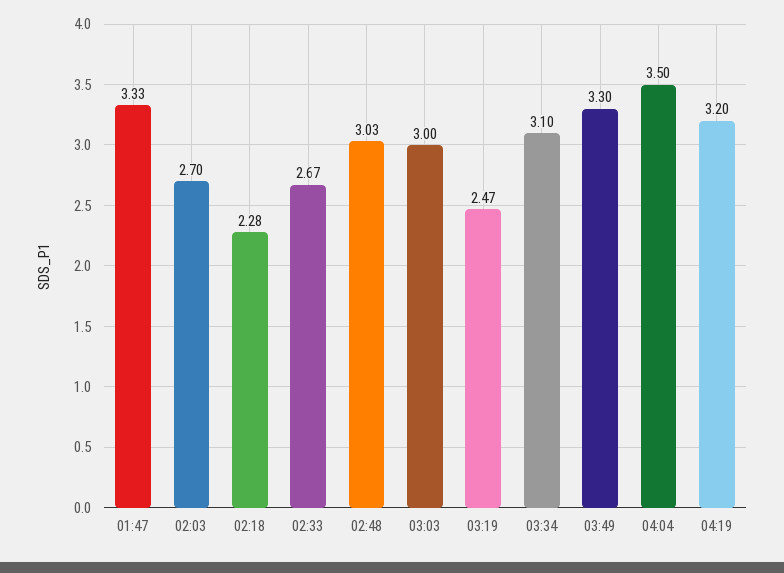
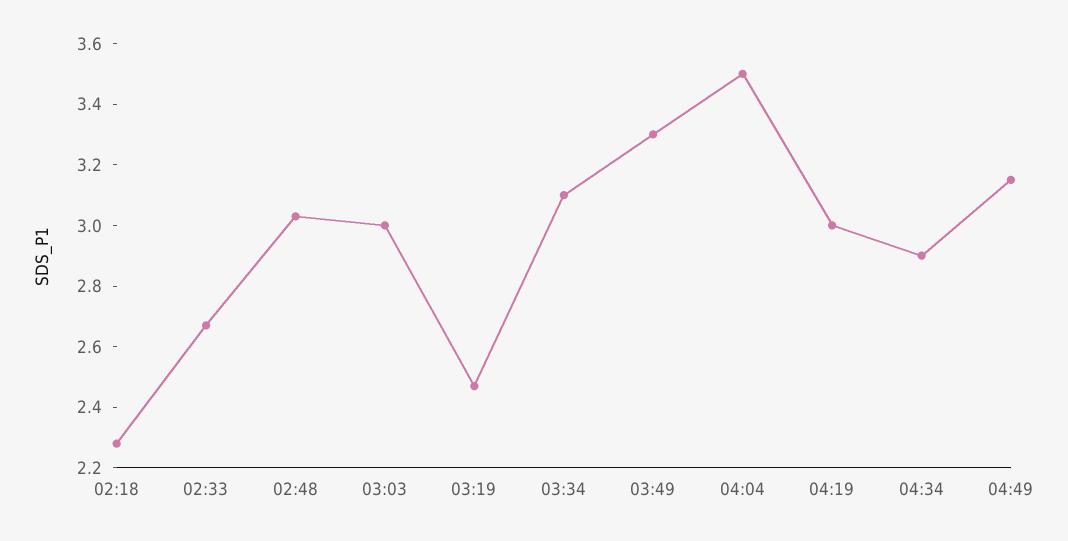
01:47: 3.33 -> none
02:03: 2.7 -> none
04:19: 3.2 -> 3
04:34: none -> 2.9
04:49: none -> 3.15

